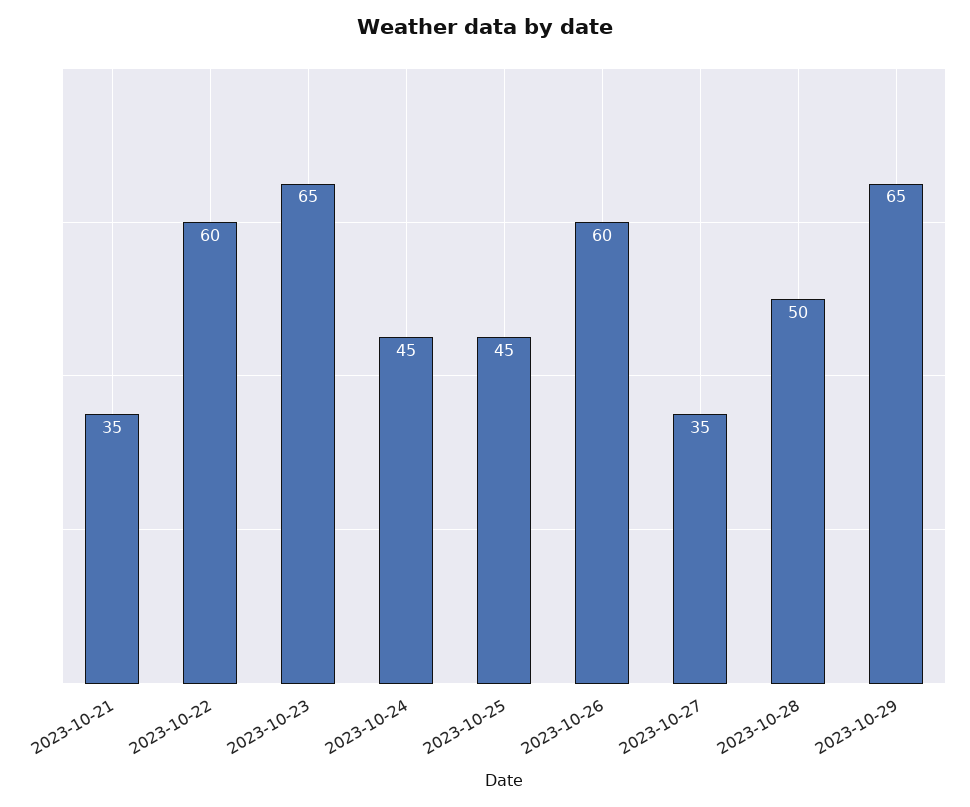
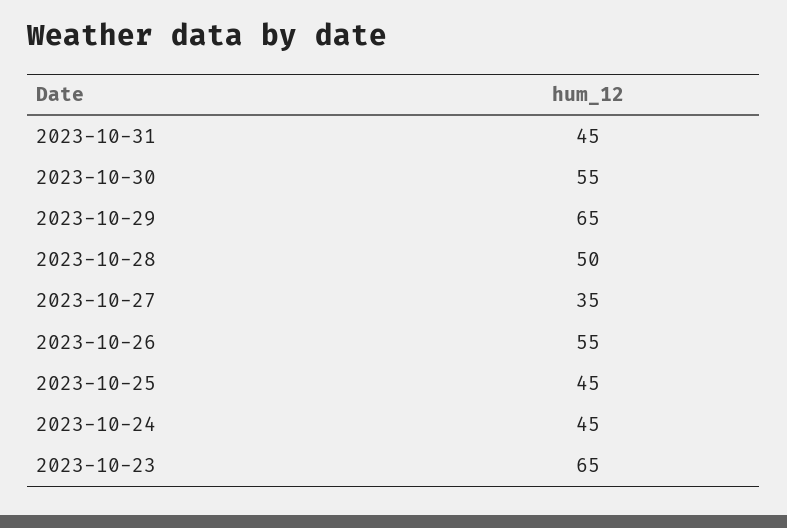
2023-10-21: 35 -> none
2023-10-22: 60 -> none
2023-10-26: 60 -> 55
2023-10-31: none -> 45
2023-10-30: none -> 55

